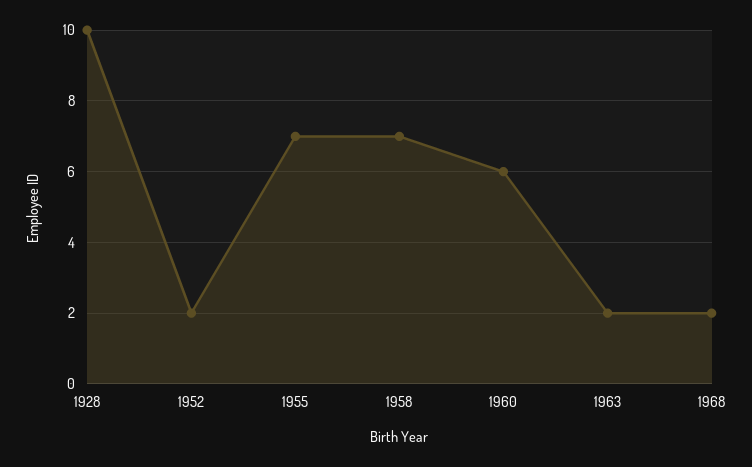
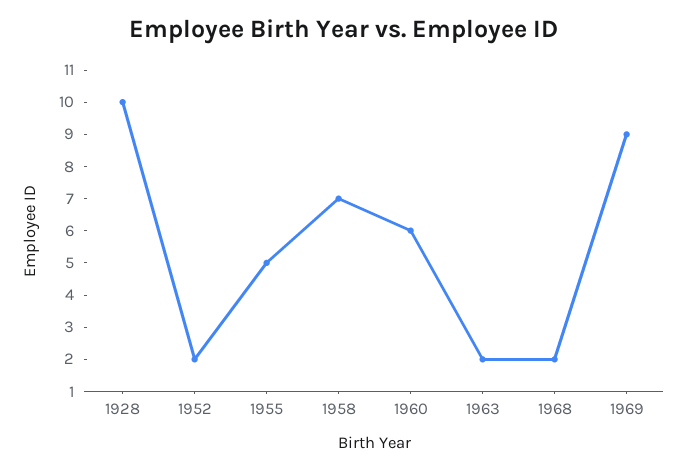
1955: 7 -> 5
1969: none -> 9

